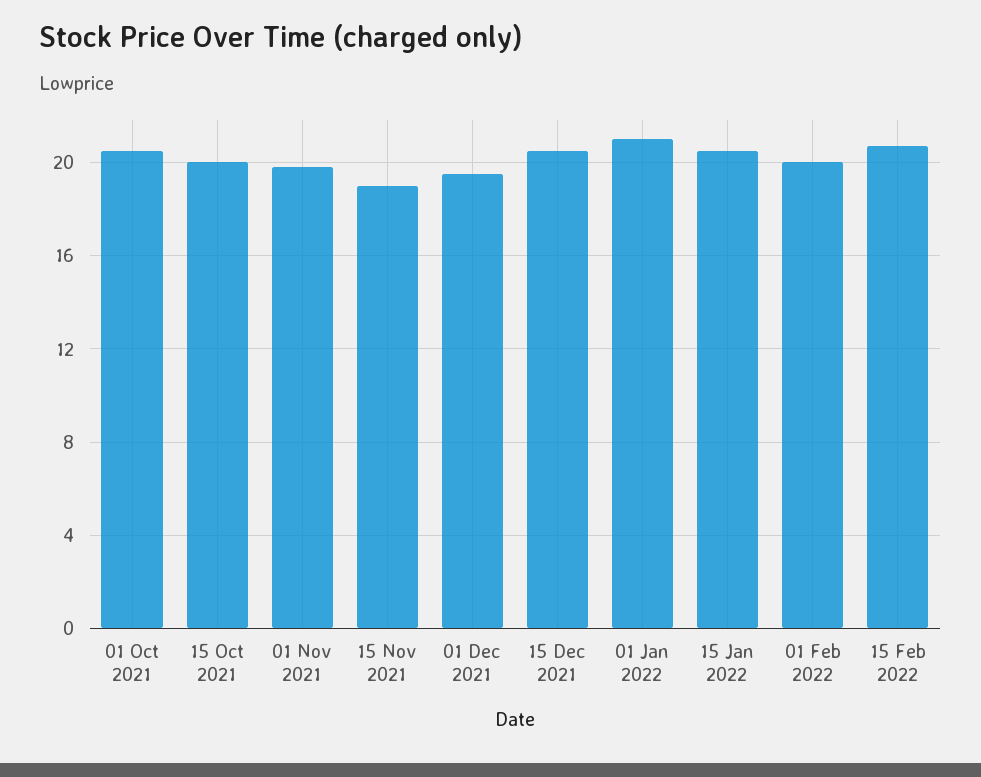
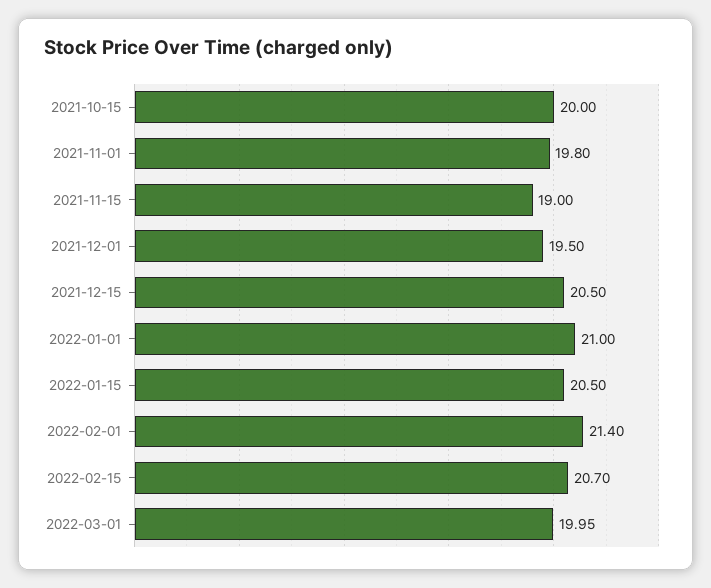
01 Oct 2021: 20.5 -> none
01 Feb 2022: 20 -> 21.4
2022-03-01: none -> 19.95

